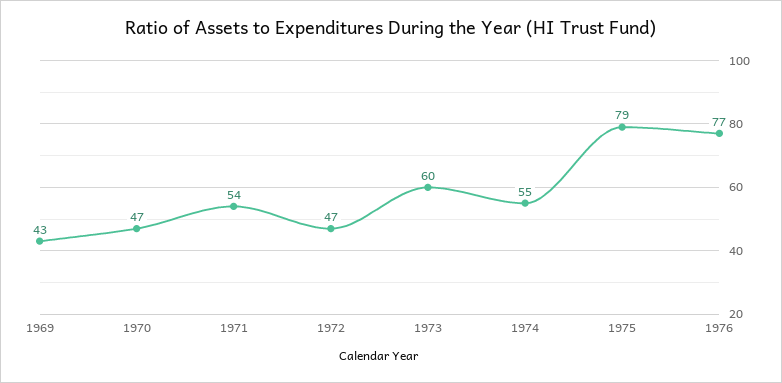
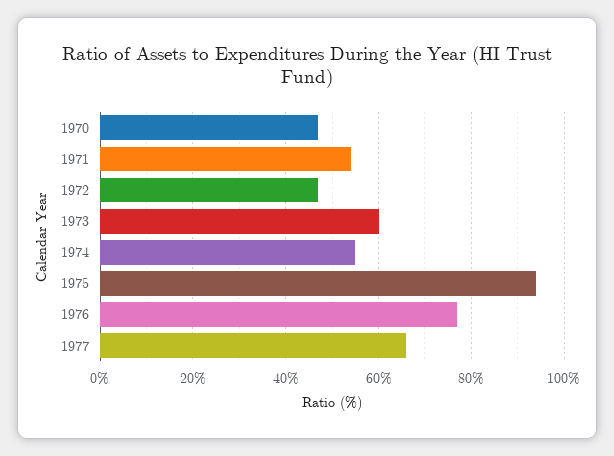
1969: 43 -> none
1975: 79 -> 95
1977: none -> 65

